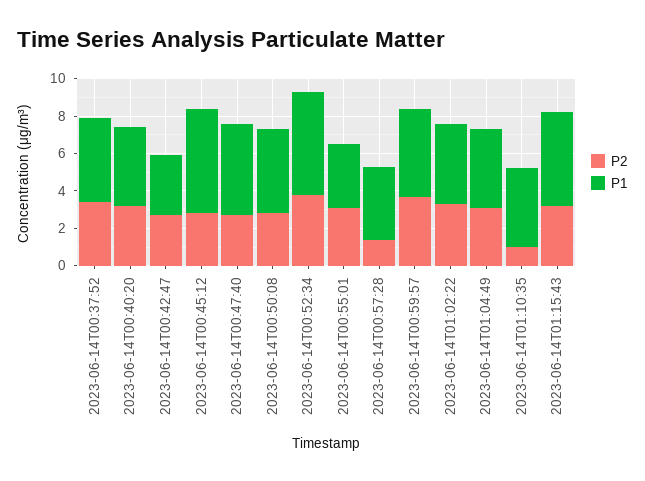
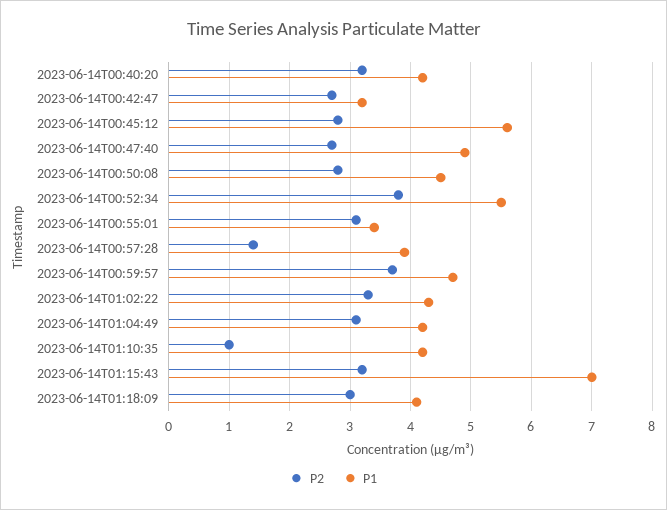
P2, 2023-06-14T00:37:52: 3.5 -> none
P1, 2023-06-14T00:37:52: 4.5 -> none
P1, 2023-06-14T01:15:43: 5 -> 7
P2, 2023-06-14T01:18:09: none -> 3
P1, 2023-06-14T01:18:09: none -> 4.1

